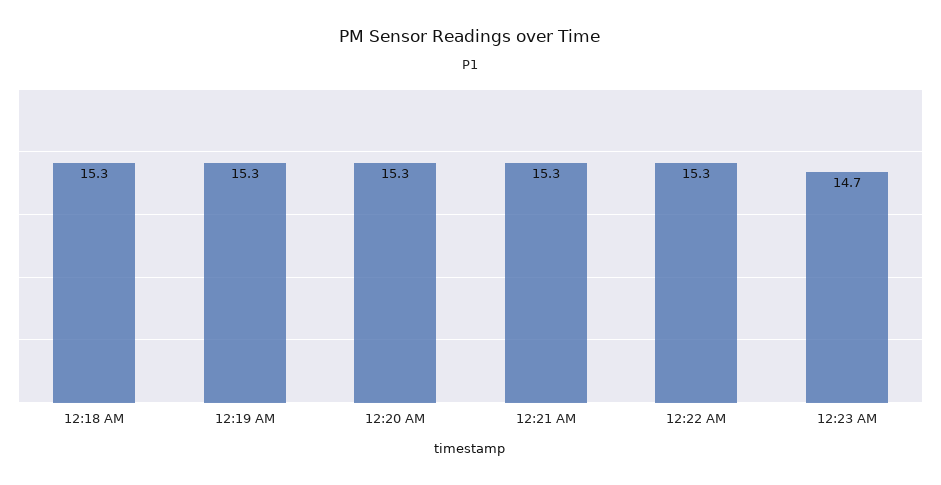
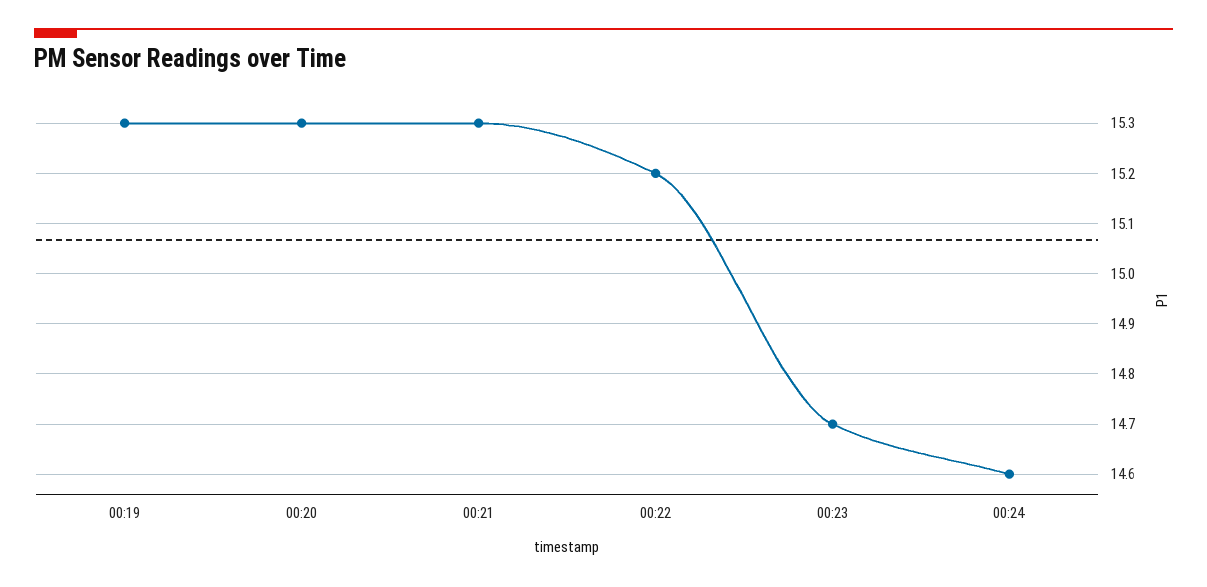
12:18 AM: 15.3 -> none
12:22 AM: 15.3 -> 15.2
00:24: none -> 14.6

